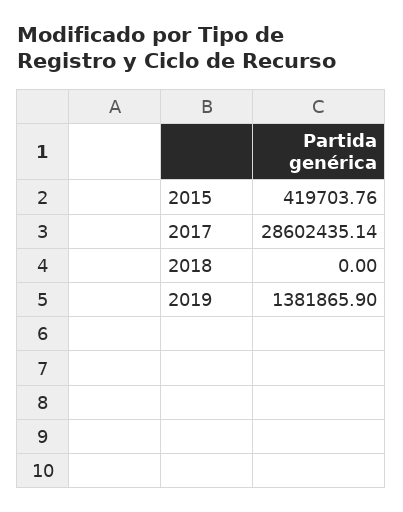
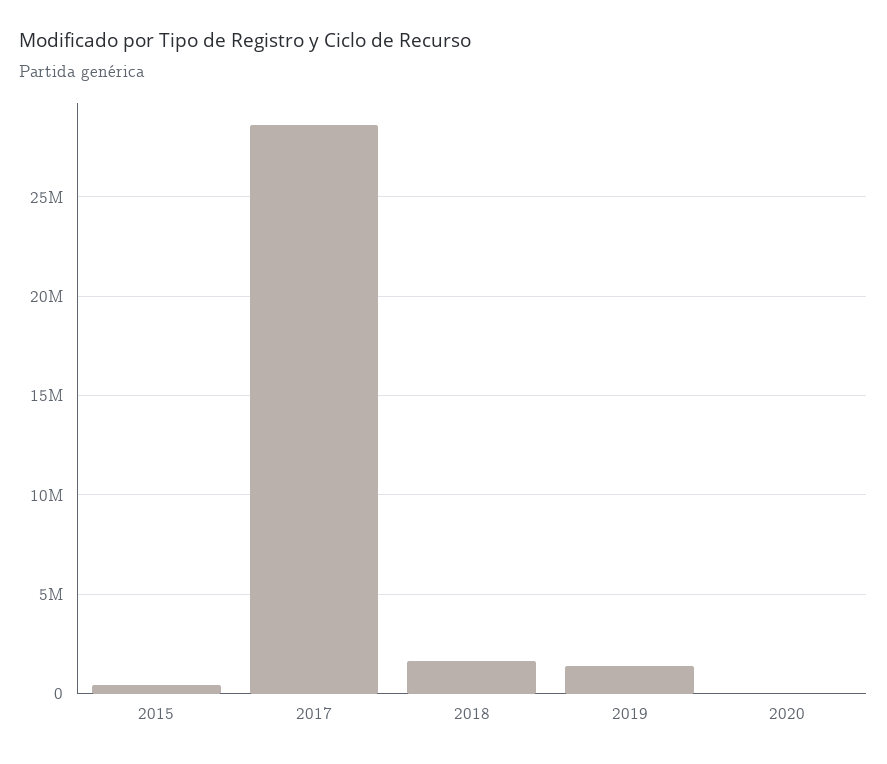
2018: 0 -> 1500000
2020: none -> 0

